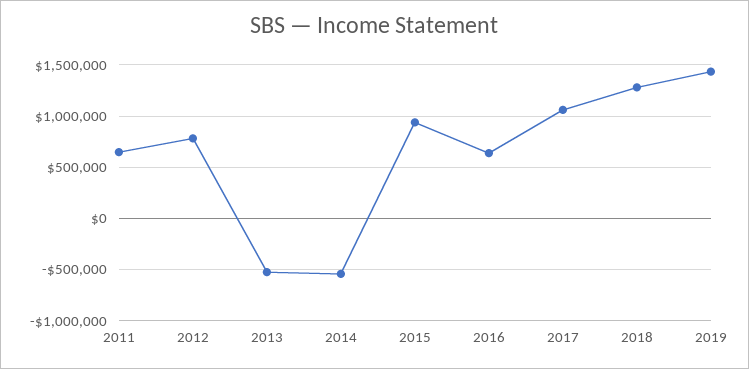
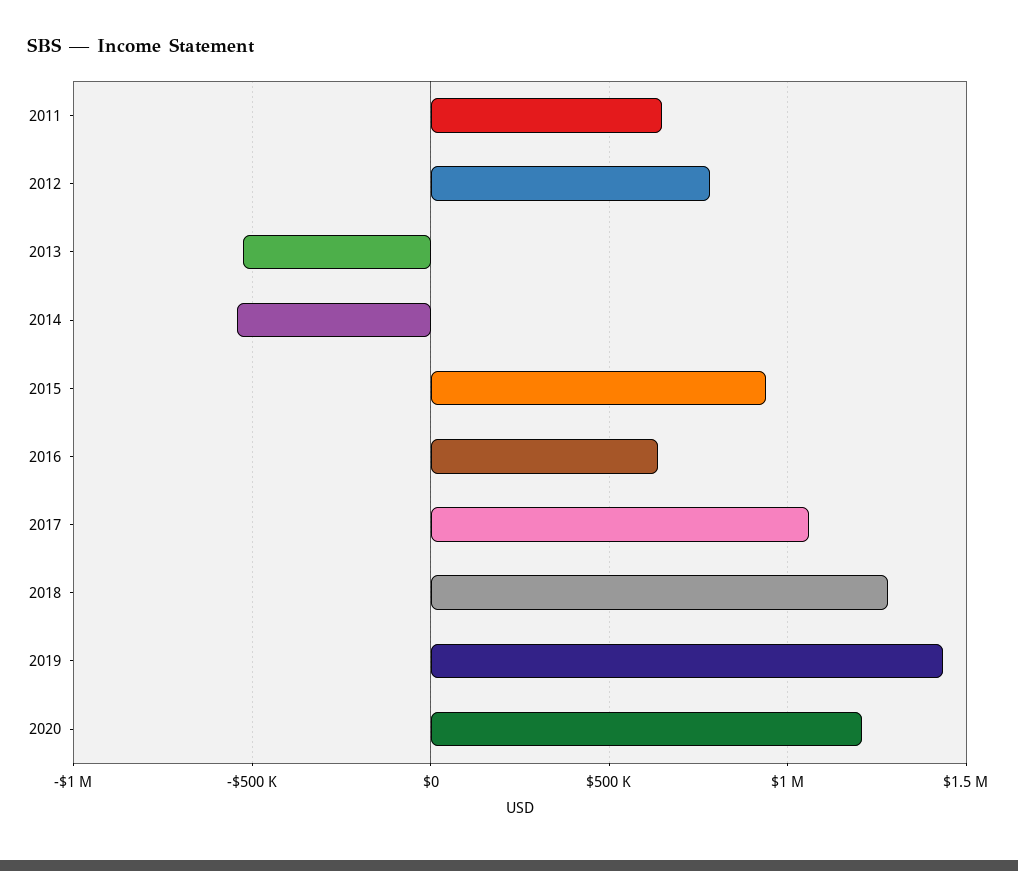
2020: none -> 1200000

